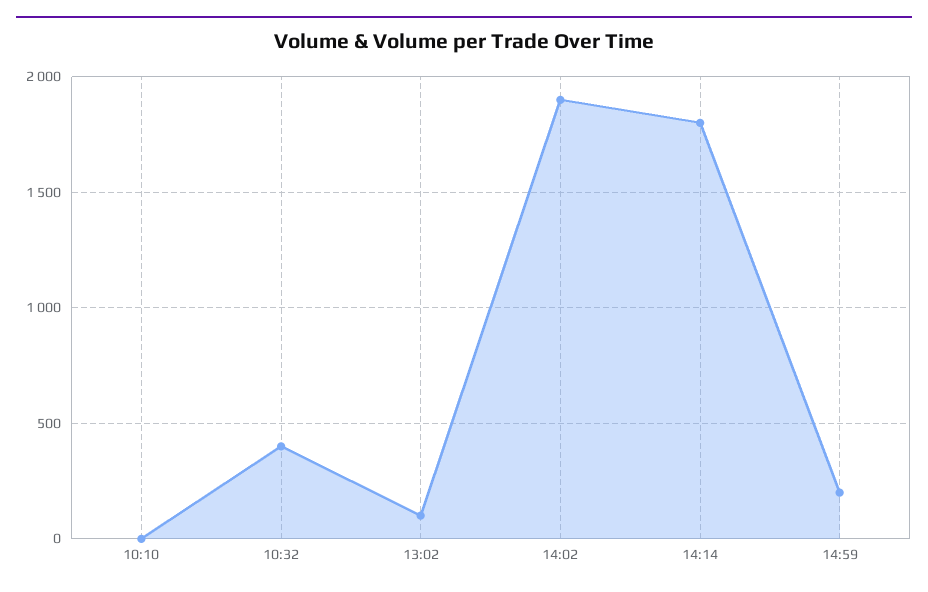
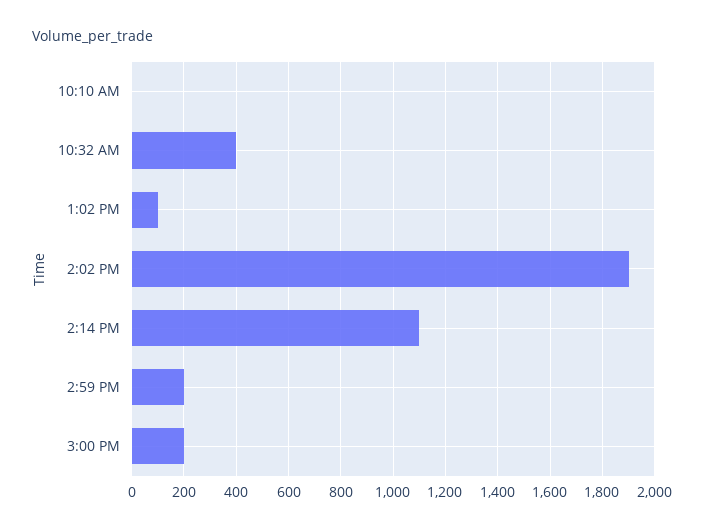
14:14: 1800 -> 1100
3:00 PM: none -> 200

